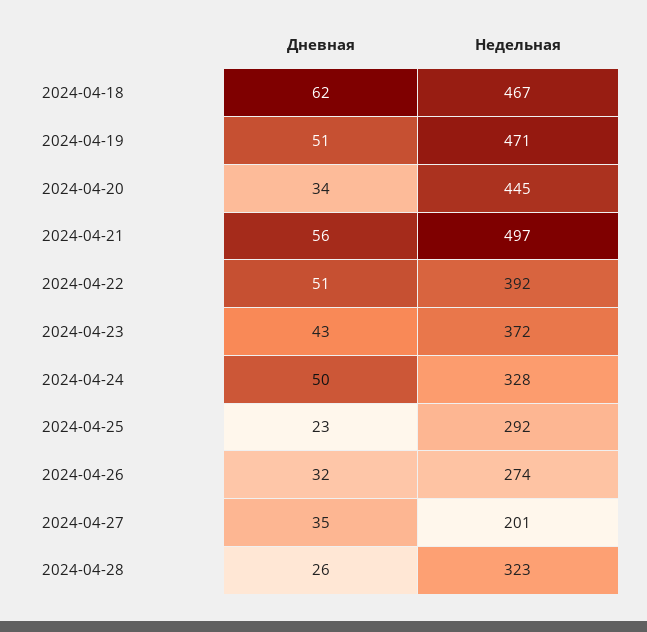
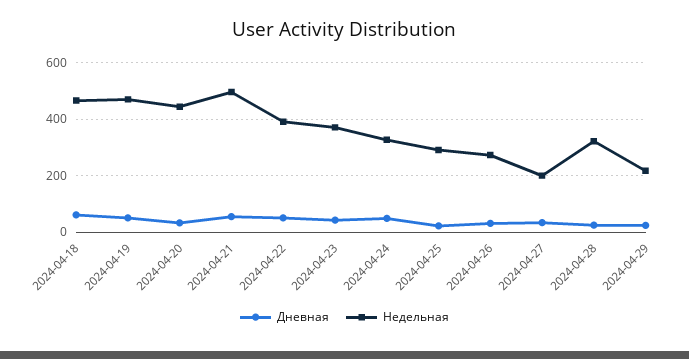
Дневная, 2024-04-29: none -> 25
Недельная, 2024-04-29: none -> 225

